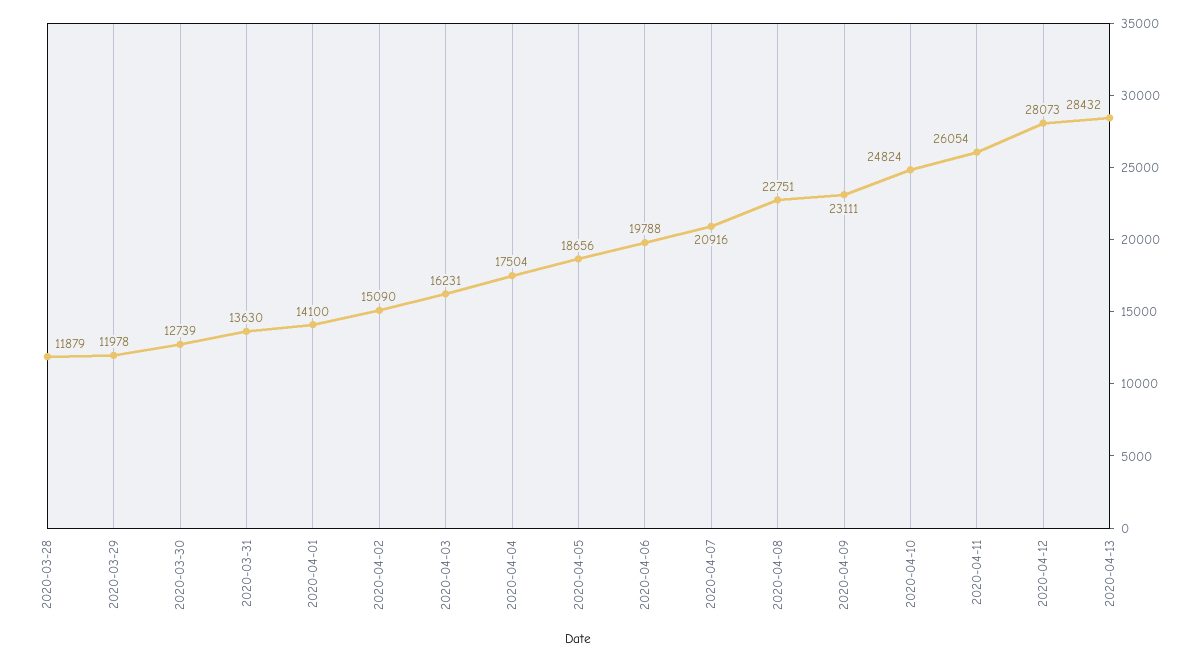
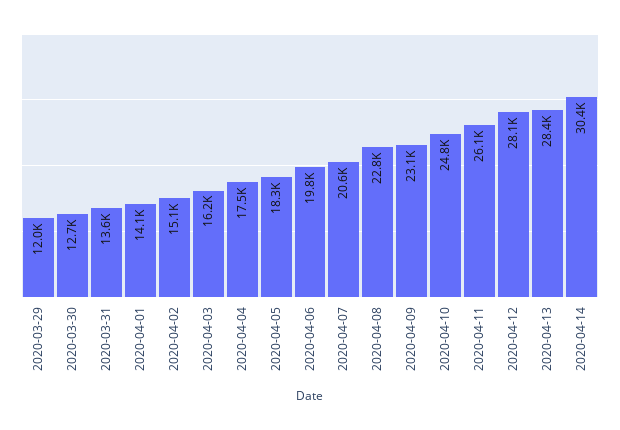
2020-03-28: 11879 -> none
2020-04-05: 18656 -> 18300
2020-04-07: 20916 -> 20600
2020-04-14: none -> 30400

